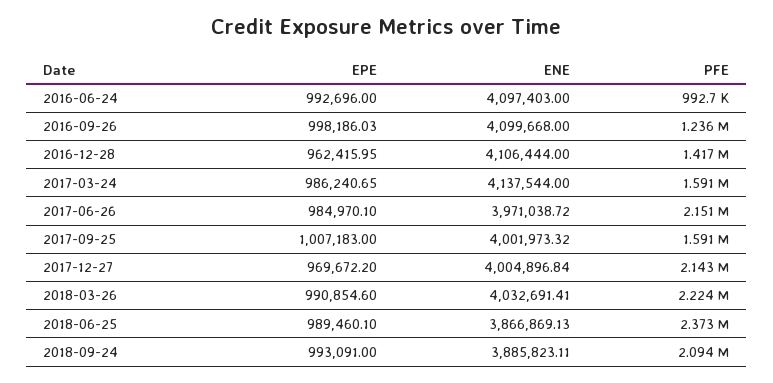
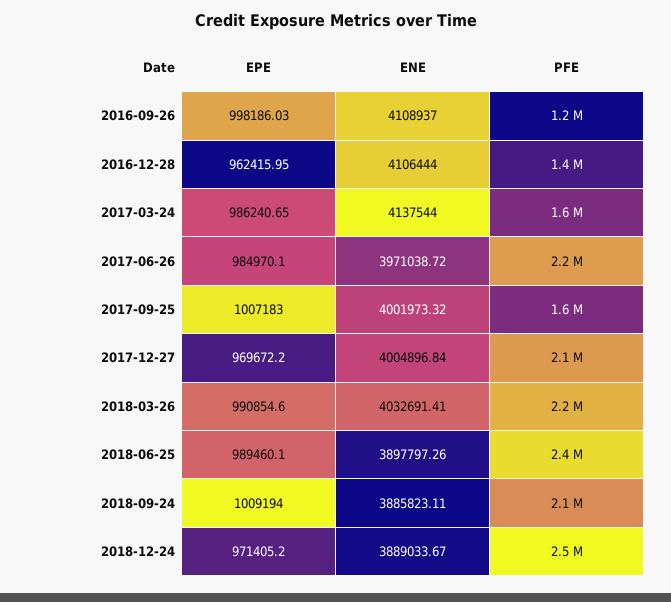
EPE, 2016-06-24: 992696 -> none
ENE, 2016-06-24: 4097403 -> none
PFE, 2016-06-24: 992700 -> none
ENE, 2016-09-26: 4099668 -> 4108937
ENE, 2018-06-25: 3866869.13 -> 3897797.26
EPE, 2018-09-24: 993091 -> 1009194
EPE, 2018-12-24: none -> 971405.2
ENE, 2018-12-24: none -> 3889033.67
PFE, 2018-12-24: none -> 2500000

